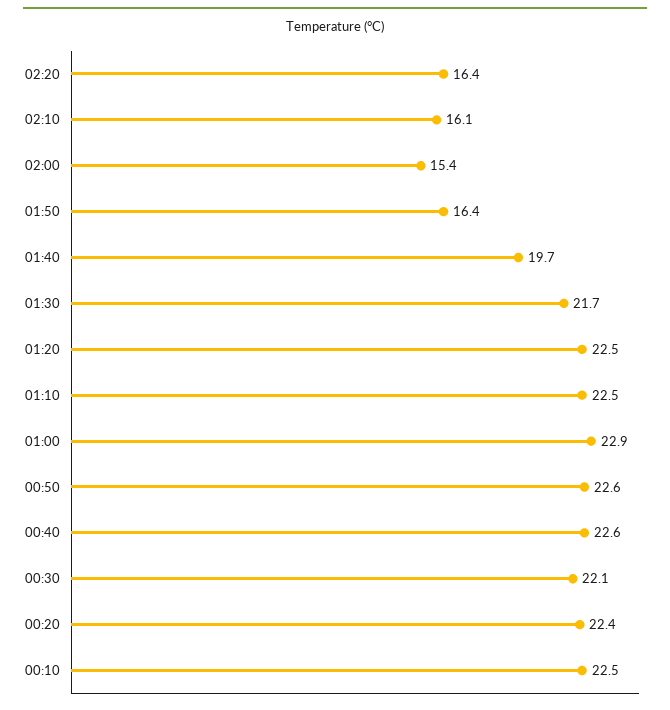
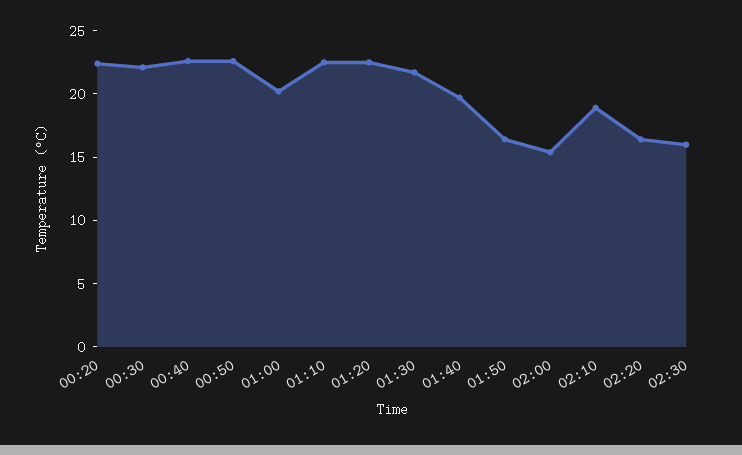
02:10: 16.1 -> 19
01:00: 22.9 -> 20
00:10: 22.5 -> none
02:30: none -> 16

